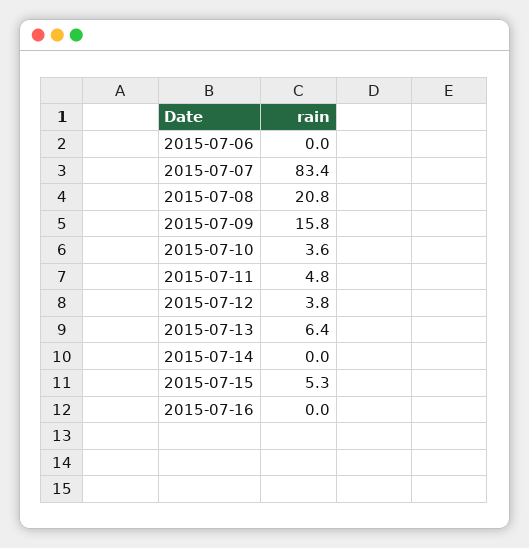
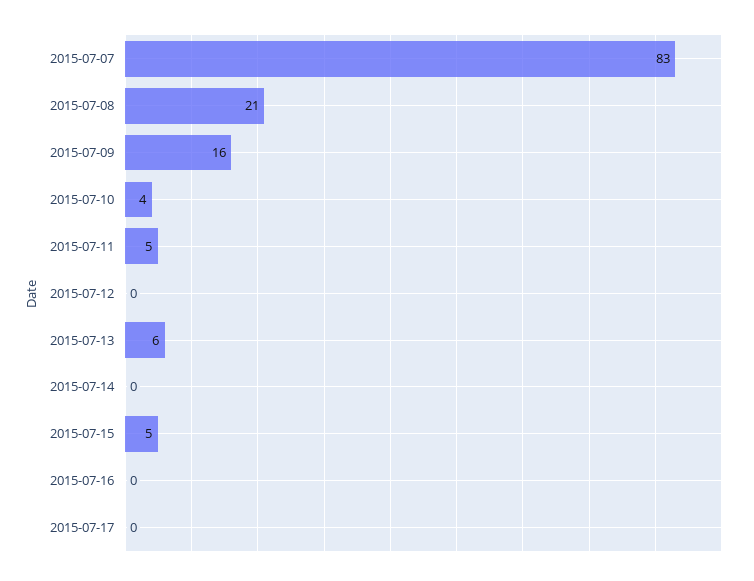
2015-07-06: 0 -> none
2015-07-12: 3.8 -> 0
2015-07-17: none -> 0

